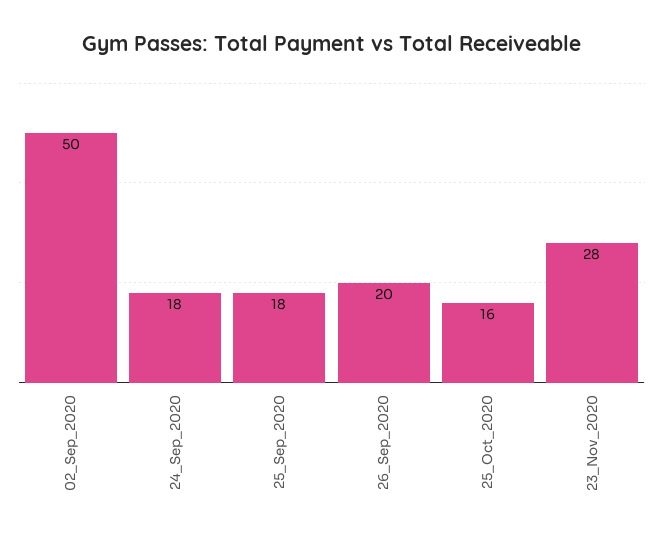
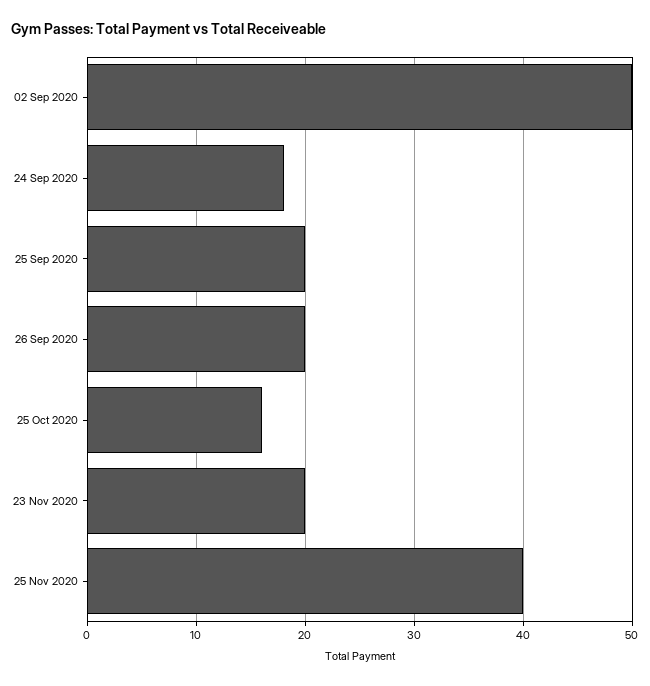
25_Sep_2020: 18 -> 20
23_Nov_2020: 28 -> 20
25 Nov 2020: none -> 40

